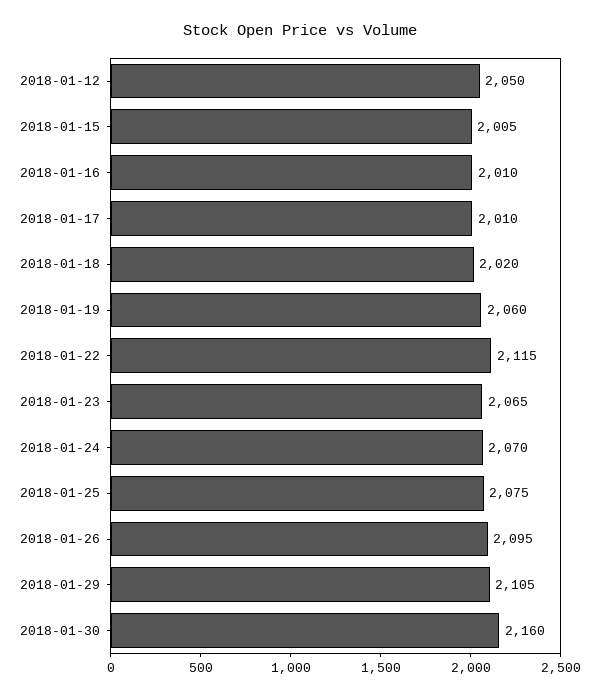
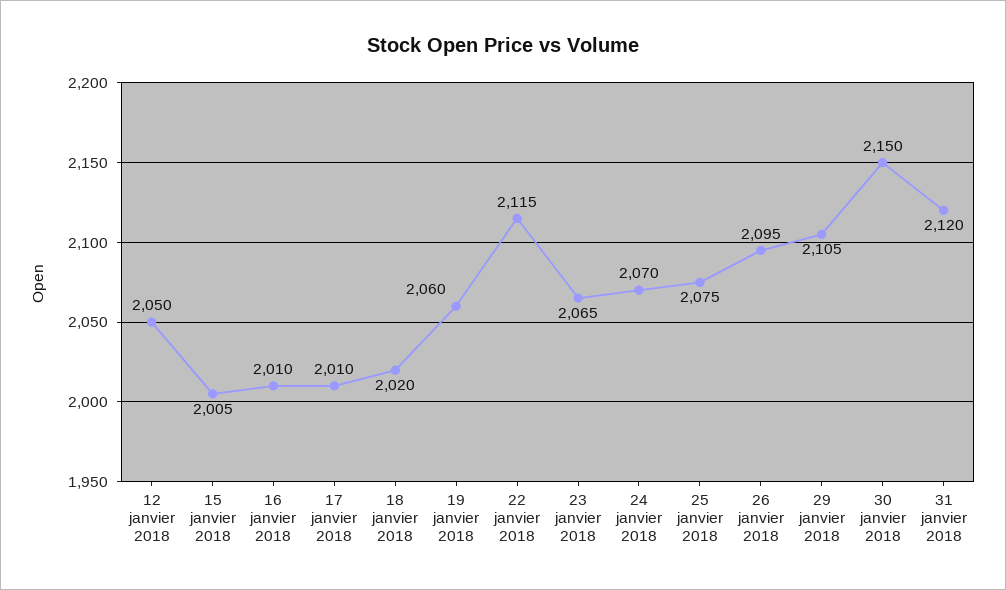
2018-01-30: 2160 -> 2150
31 janvier 2018: none -> 2120

